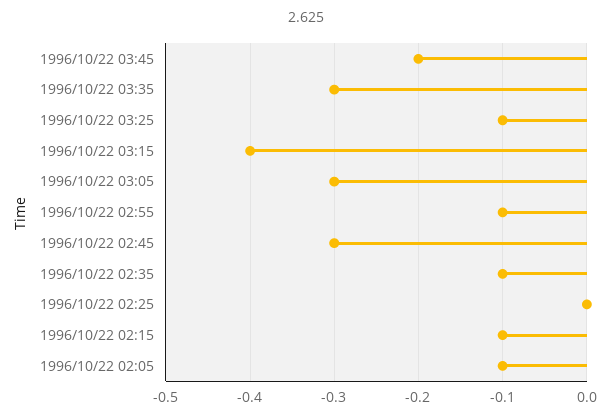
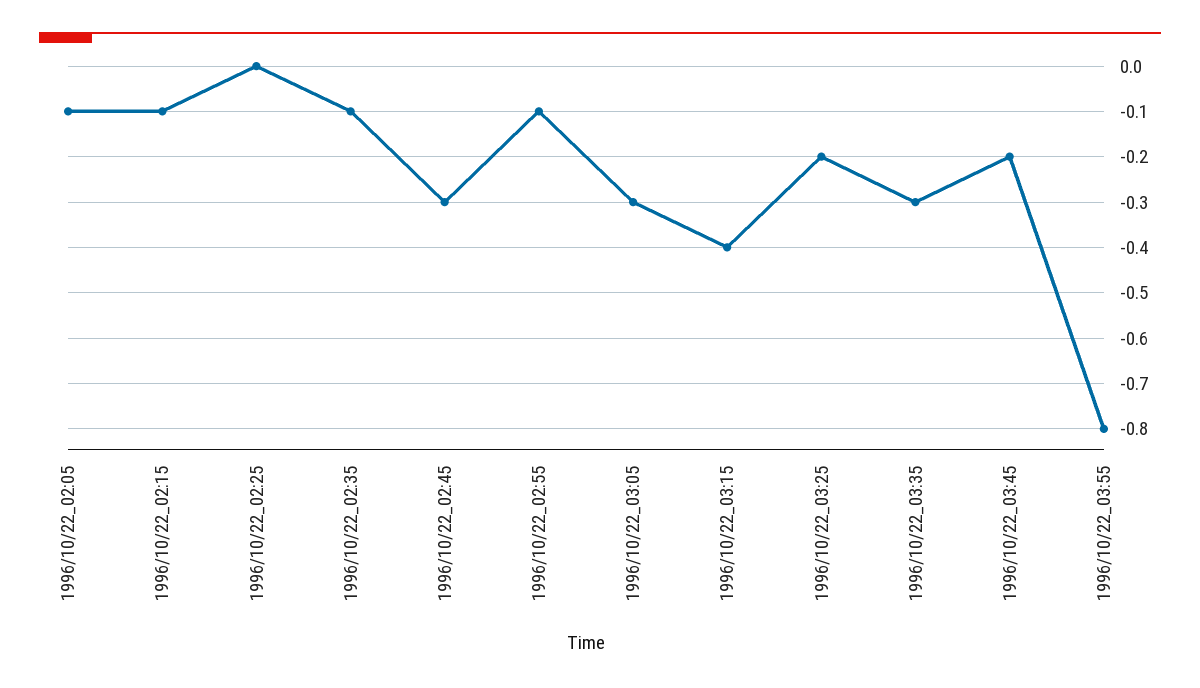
1996/10/22 03:25: -0.1 -> -0.2
1996/10/22_03:55: none -> -0.8

